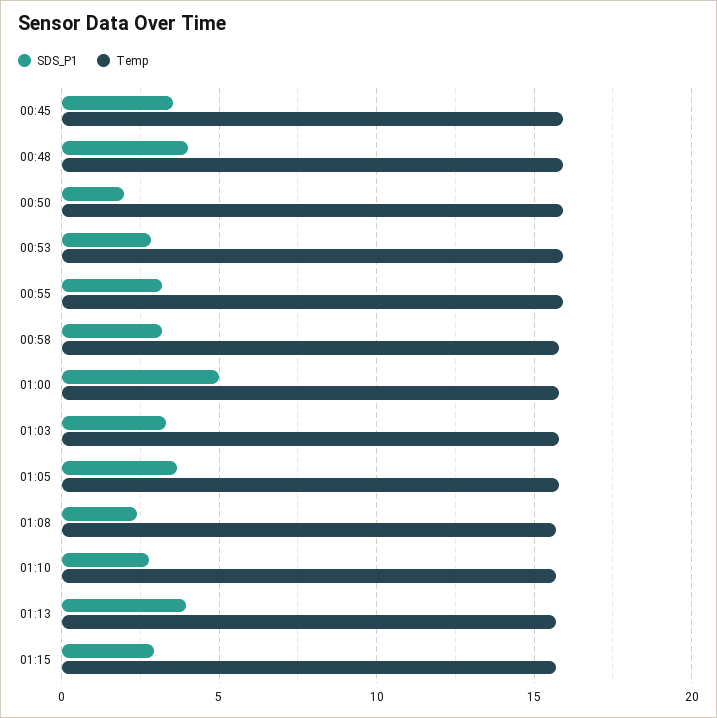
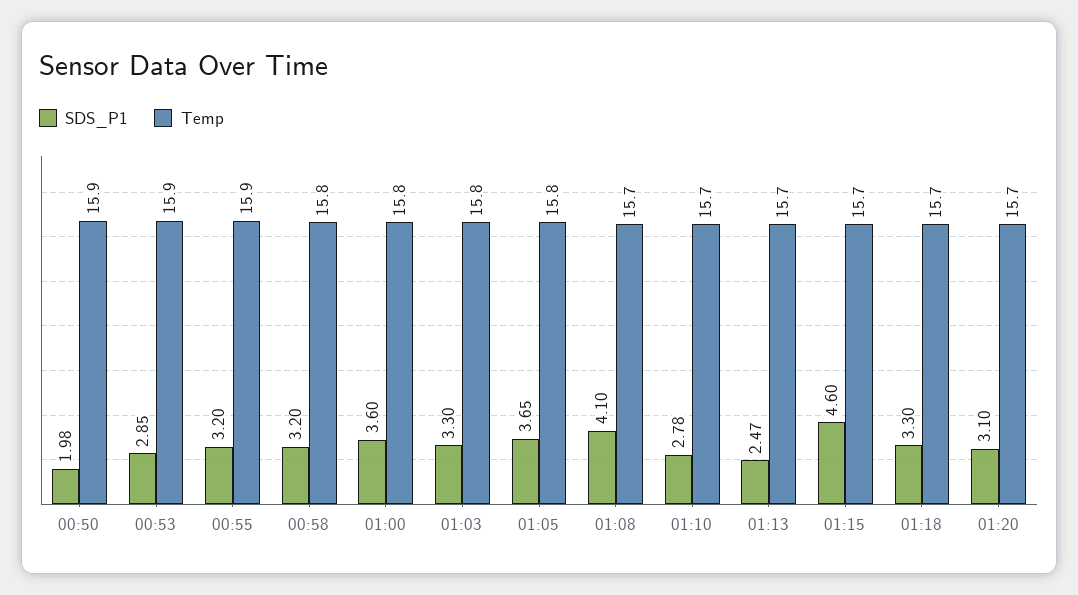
SDS_P1, 00:45: 3.5 -> none
Temp, 00:45: 16 -> none
SDS_P1, 00:48: 4 -> none
Temp, 00:48: 16 -> none
SDS_P1, 01:00: 5 -> 3.6
SDS_P1, 01:08: 2.5 -> 4.1
SDS_P1, 01:13: 4 -> 2.47
SDS_P1, 01:15: 3 -> 4.6
SDS_P1, 01:18: none -> 3.3
Temp, 01:18: none -> 15.7
SDS_P1, 01:20: none -> 3.1
Temp, 01:20: none -> 15.7

